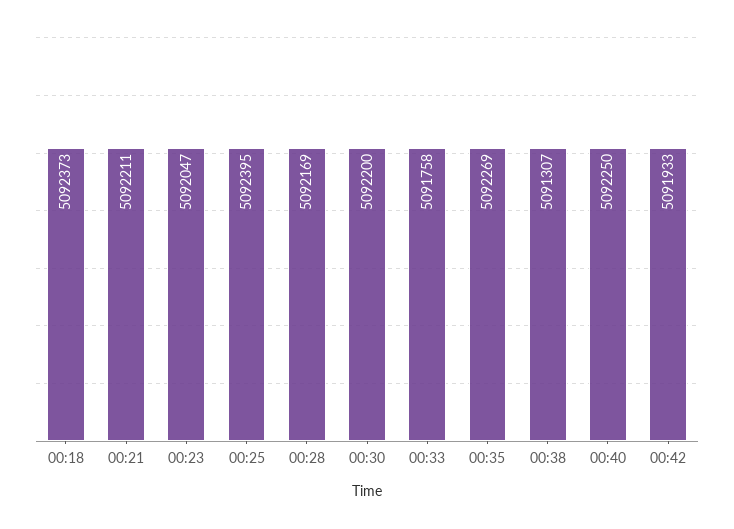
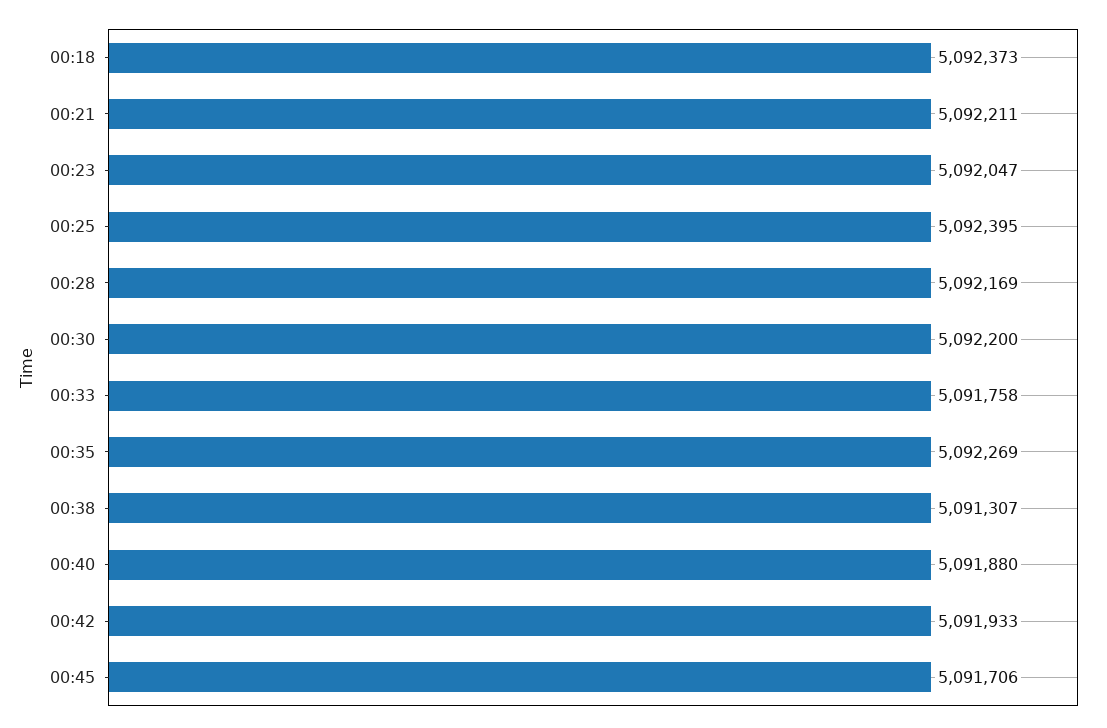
00:40: 5092250 -> 5091880
00:45: none -> 5091706

